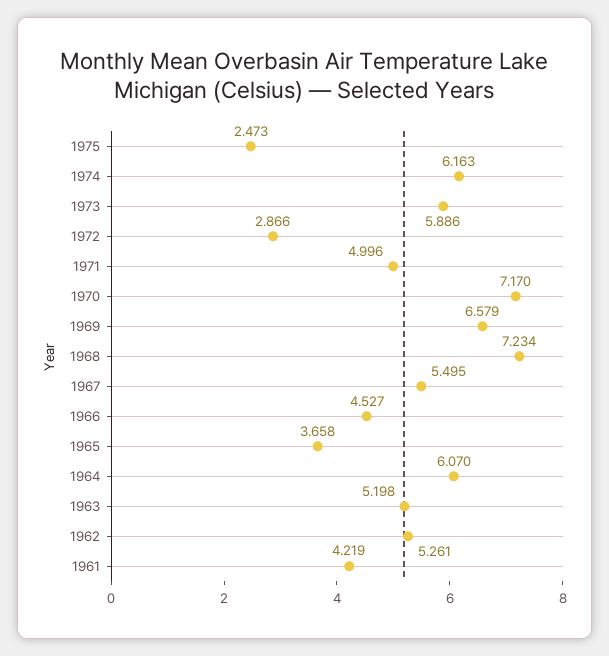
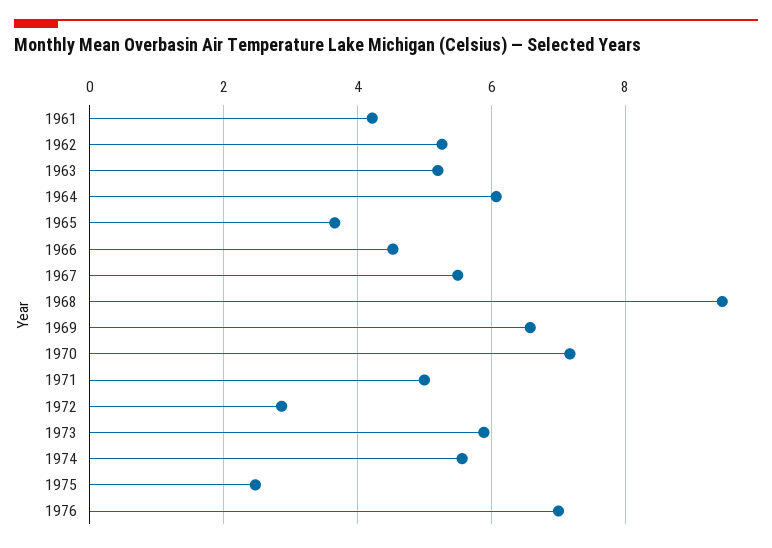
1974: 6.163 -> 5.6
1968: 7.234 -> 9.4
1976: none -> 7

